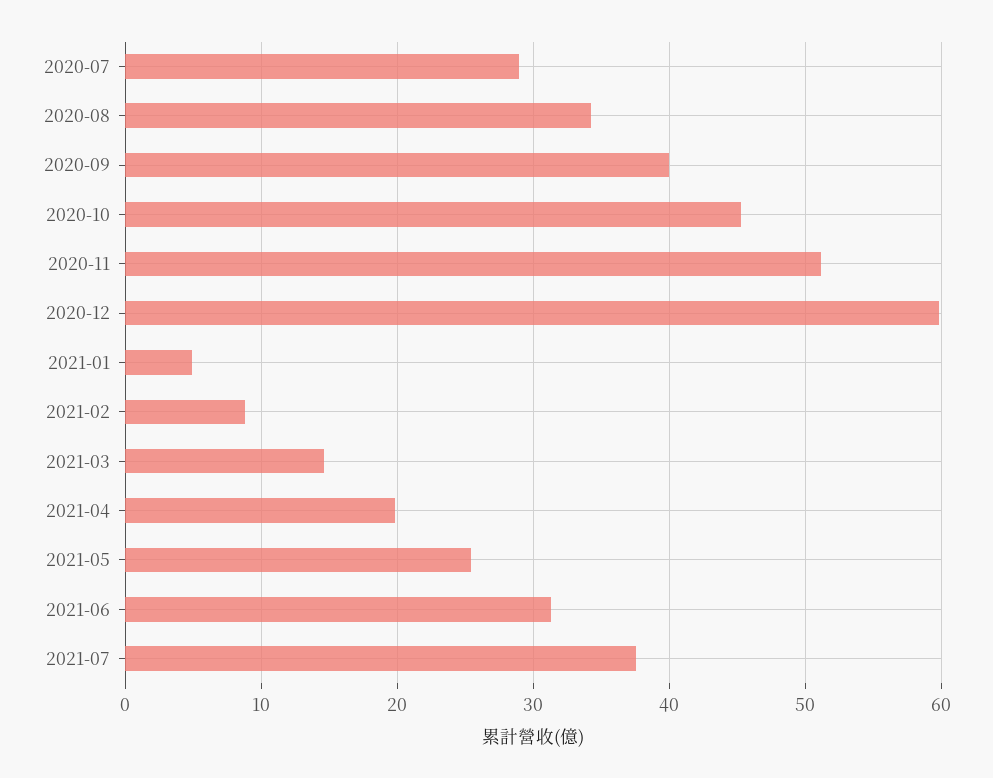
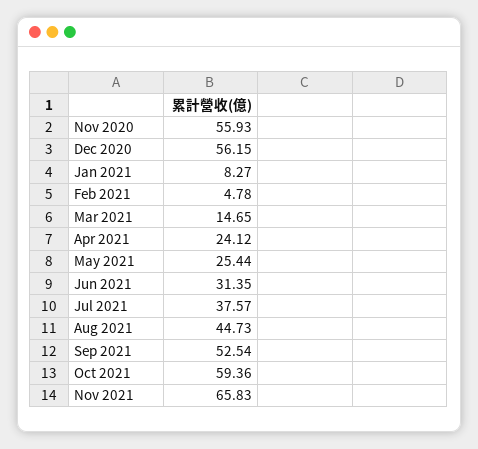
2020-07: 29 -> none
2020-08: 34 -> none
2020-09: 40 -> none
2020-10: 45 -> none
2020-11: 51 -> 55.93
2020-12: 60 -> 56.15
2021-01: 5 -> 8.27
2021-02: 9 -> 4.78
2021-04: 20 -> 24.12
Aug 2021: none -> 44.73
Sep 2021: none -> 52.54
Oct 2021: none -> 59.36
Nov 2021: none -> 65.83

